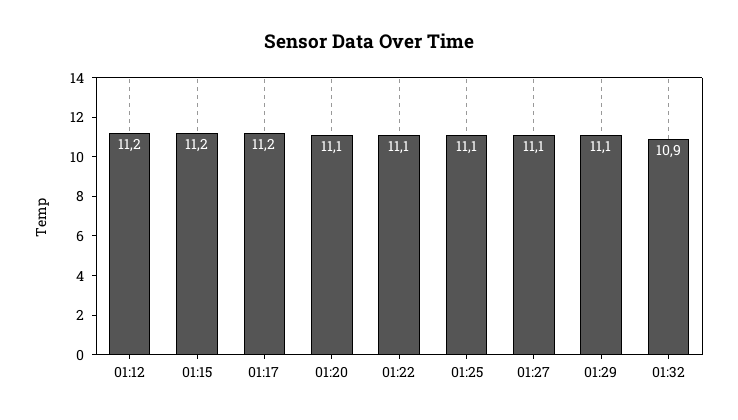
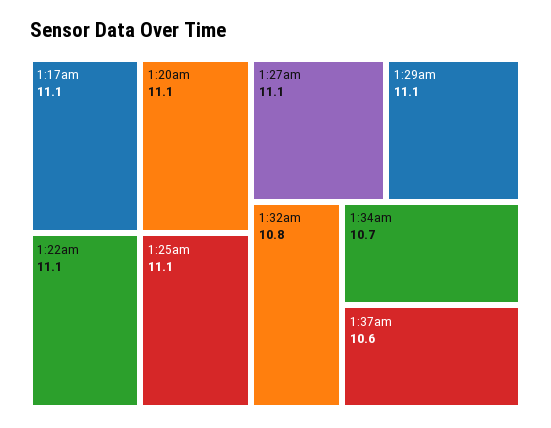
01:12: 11.2 -> none
01:15: 11.2 -> none
01:17: 11.2 -> 11.1
01:32: 10.9 -> 10.8
1:34am: none -> 10.7
1:37am: none -> 10.6

